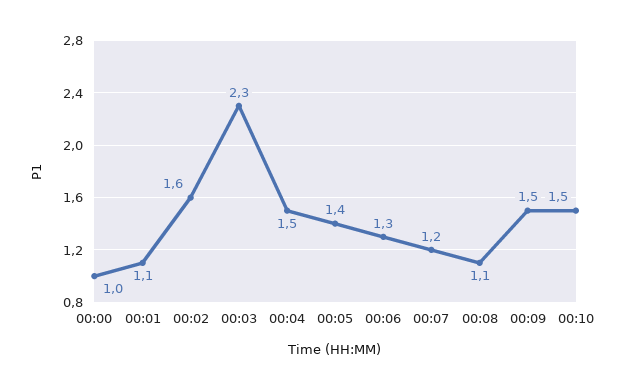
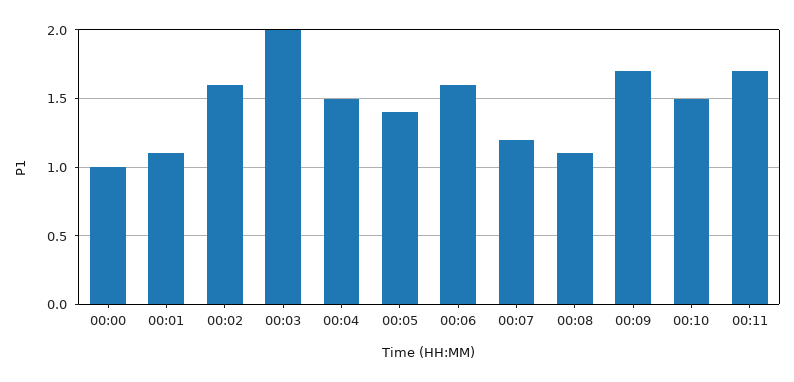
00:03: 2.3 -> 2
00:06: 1.3 -> 1.6
00:09: 1.5 -> 1.7
00:11: none -> 1.7

